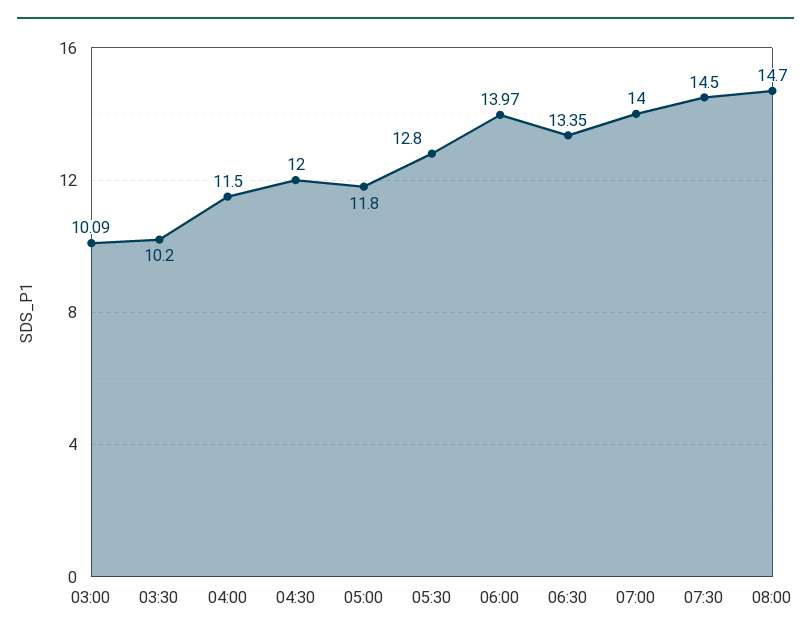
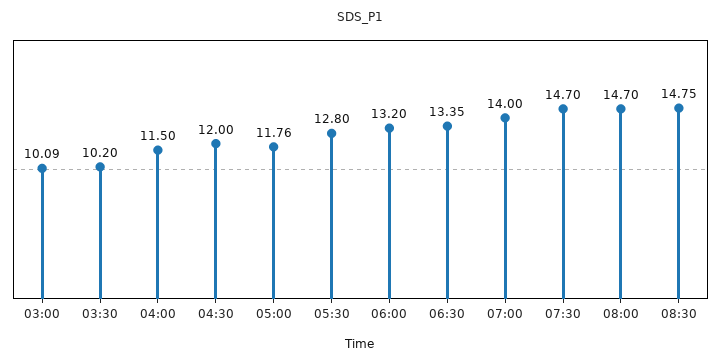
05:00: 11.8 -> 11.76
06:00: 13.97 -> 13.2
07:30: 14.5 -> 14.7
08:30: none -> 14.75

